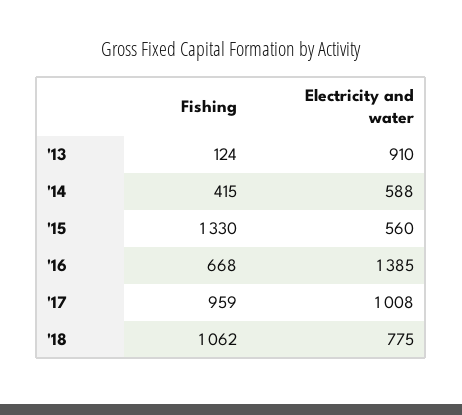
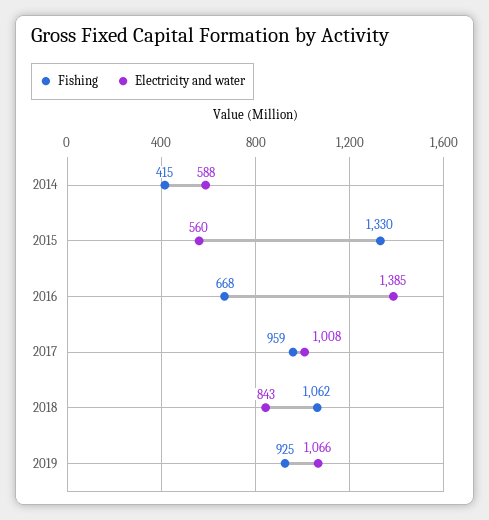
Fishing, '13: 124 -> none
Electricity and water, '13: 910 -> none
Electricity and water, '18: 775 -> 843
Fishing, 2019: none -> 925
Electricity and water, 2019: none -> 1066

